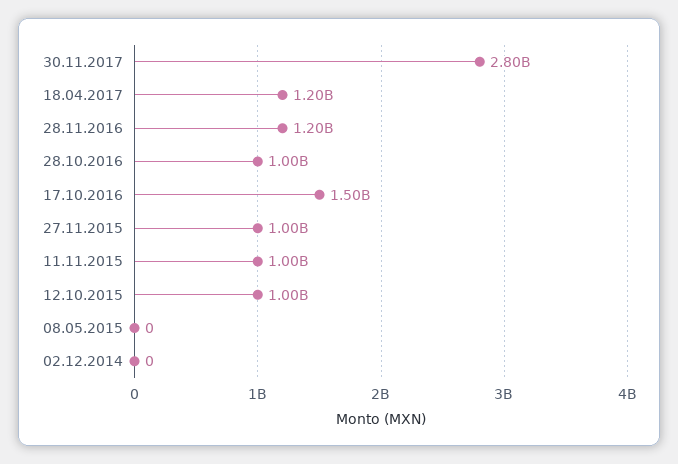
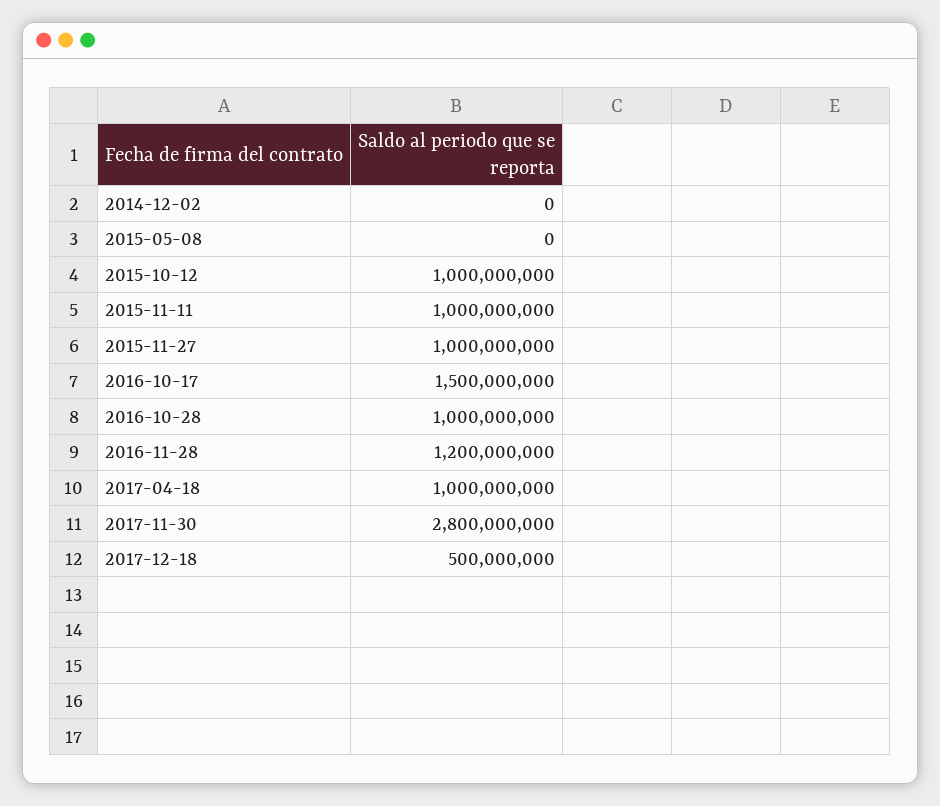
18.04.2017: 1200000000 -> 1000000000
2017-12-18: none -> 500000000

